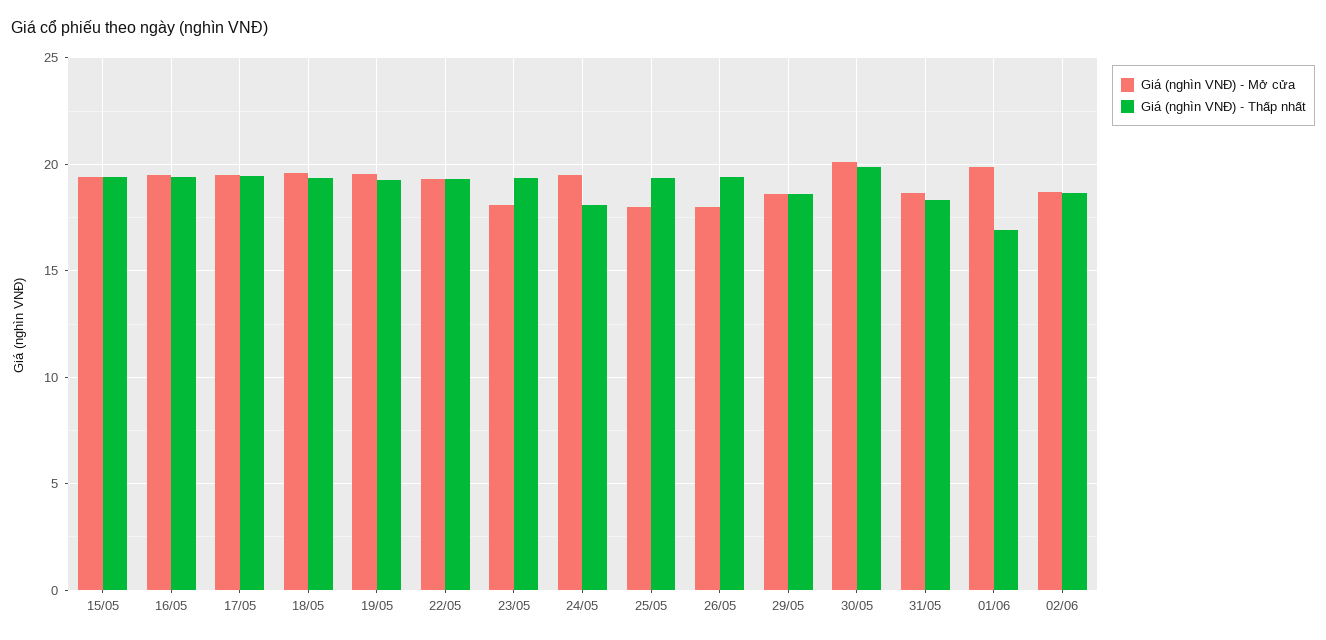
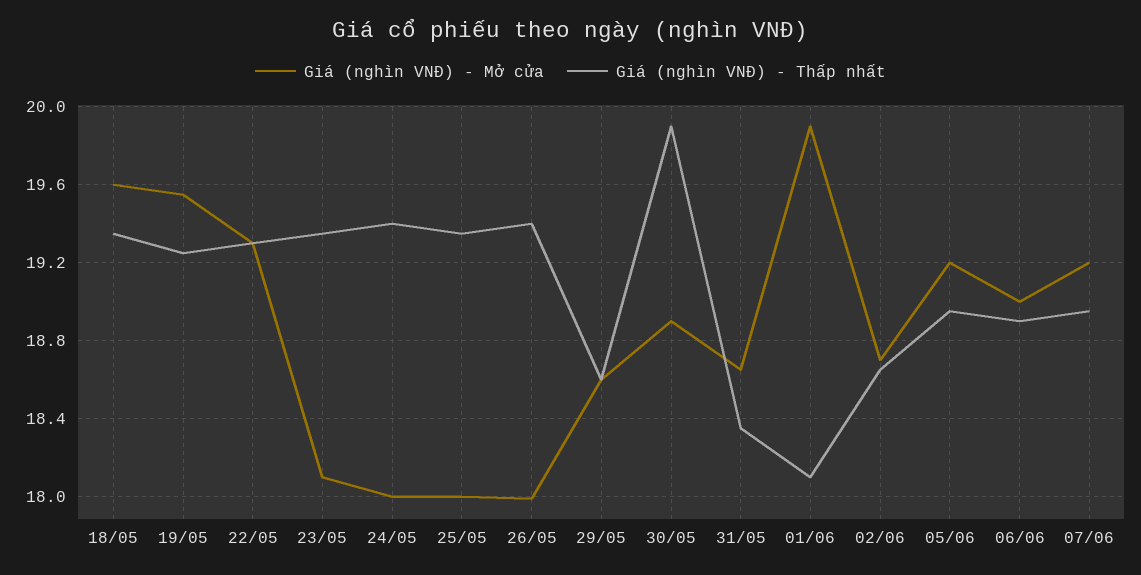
Giá (nghìn VNĐ) - Mở cửa, 15/05: 19.5 -> none
Giá (nghìn VNĐ) - Thấp nhất, 15/05: 19.5 -> none
Giá (nghìn VNĐ) - Mở cửa, 16/05: 19.5 -> none
Giá (nghìn VNĐ) - Thấp nhất, 16/05: 19.5 -> none
Giá (nghìn VNĐ) - Mở cửa, 17/05: 19.5 -> none
Giá (nghìn VNĐ) - Thấp nhất, 17/05: 19.5 -> none
Giá (nghìn VNĐ) - Mở cửa, 24/05: 19.5 -> 18
Giá (nghìn VNĐ) - Thấp nhất, 24/05: 18 -> 19.4
Giá (nghìn VNĐ) - Mở cửa, 30/05: 20 -> 18.9
Giá (nghìn VNĐ) - Thấp nhất, 01/06: 17 -> 18.1
Giá (nghìn VNĐ) - Mở cửa, 05/06: none -> 19.2
Giá (nghìn VNĐ) - Thấp nhất, 05/06: none -> 18.95
Giá (nghìn VNĐ) - Mở cửa, 06/06: none -> 19
Giá (nghìn VNĐ) - Thấp nhất, 06/06: none -> 18.9
Giá (nghìn VNĐ) - Mở cửa, 07/06: none -> 19.2
Giá (nghìn VNĐ) - Thấp nhất, 07/06: none -> 18.95

